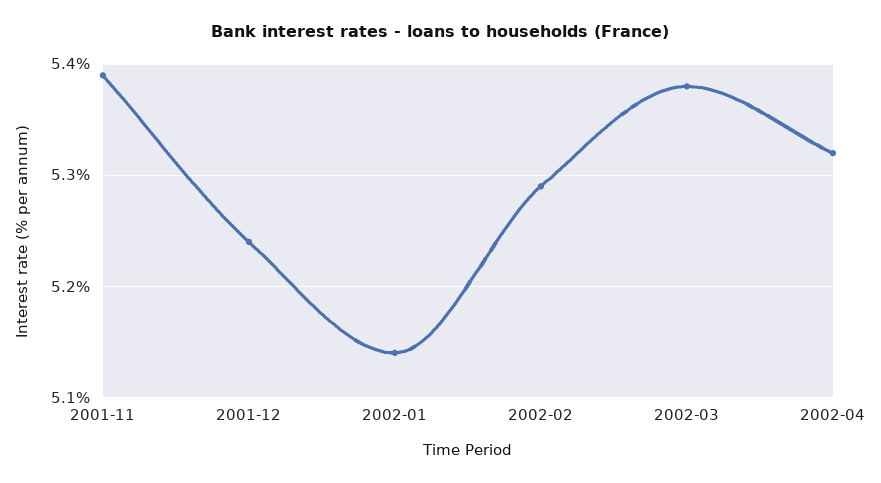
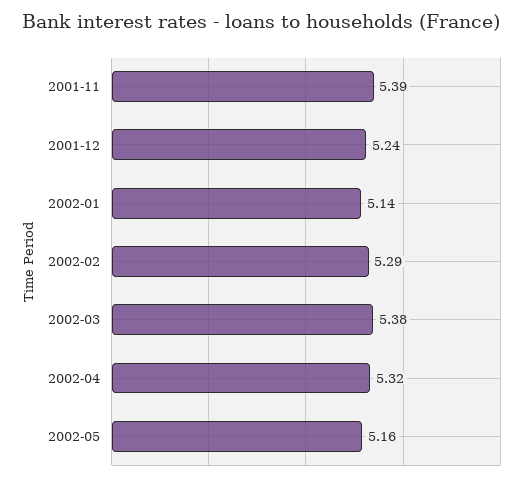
2002-05: none -> 5.16

